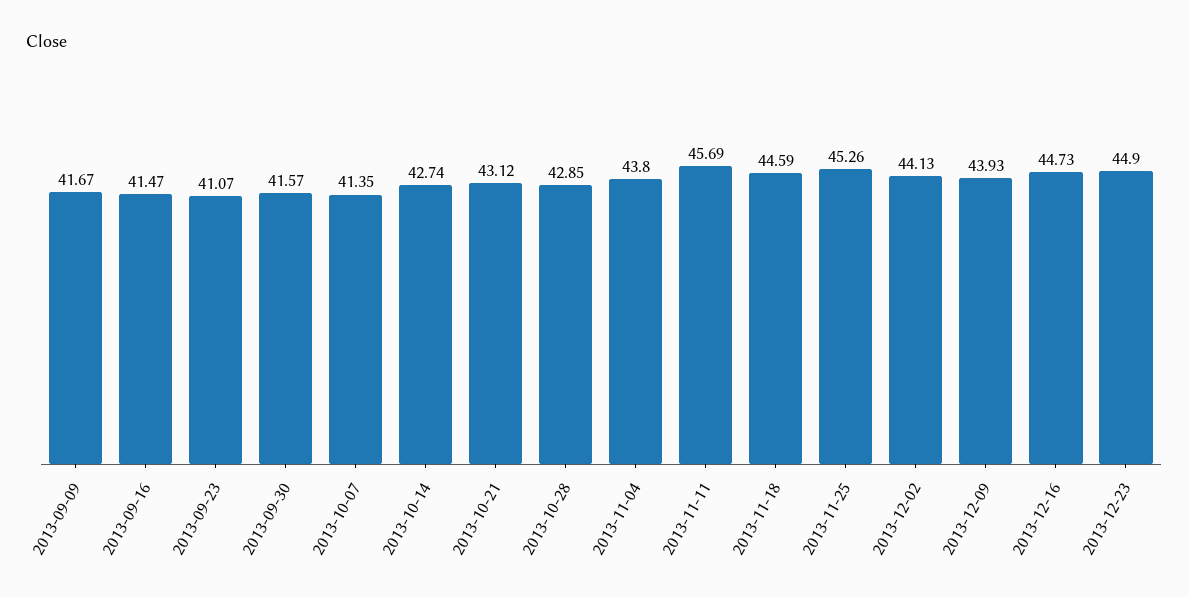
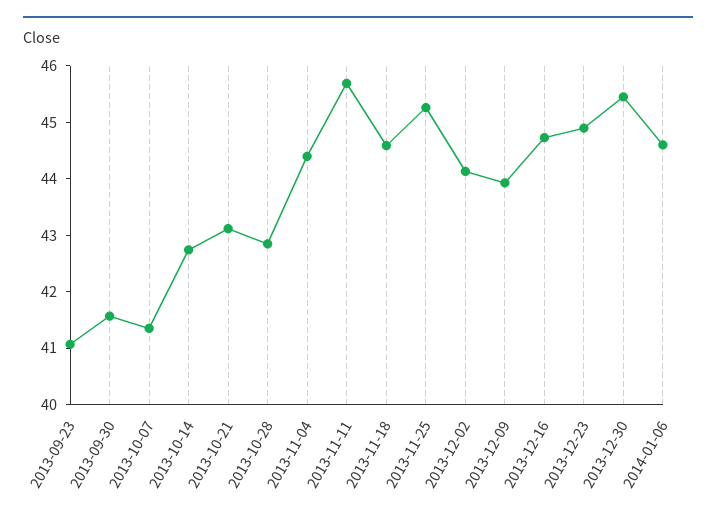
2013-09-09: 41.67 -> none
2013-09-16: 41.47 -> none
2013-11-04: 43.8 -> 44.4
2013-12-30: none -> 45.4
2014-01-06: none -> 44.6

